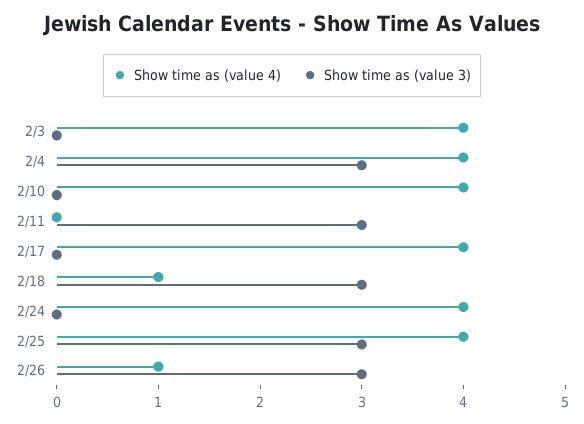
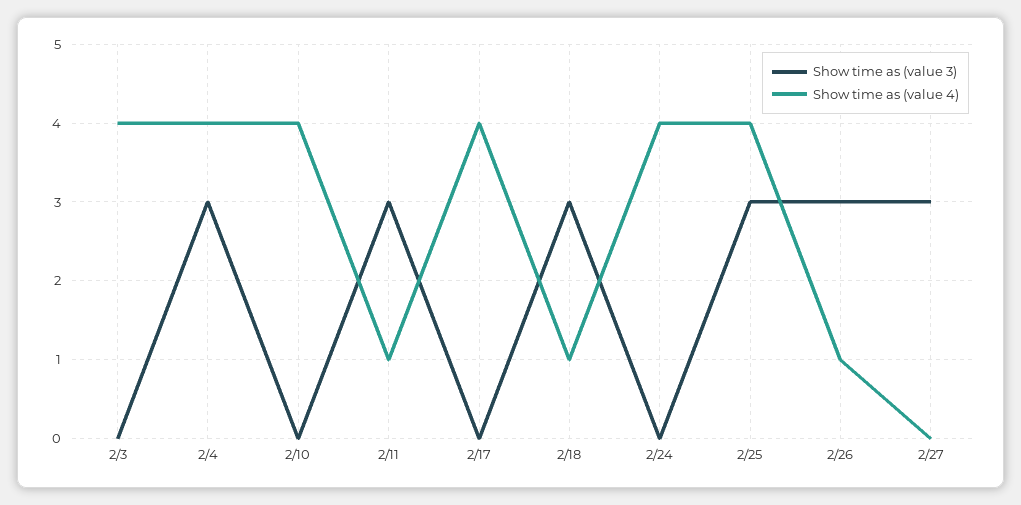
Show time as (value 4), 2/11: 0 -> 1
Show time as (value 3), 2/27: none -> 3
Show time as (value 4), 2/27: none -> 0

